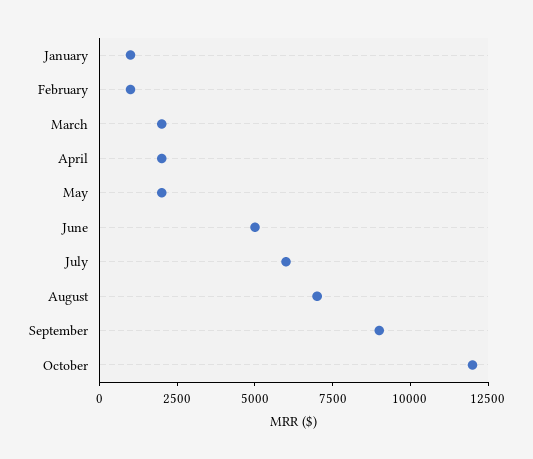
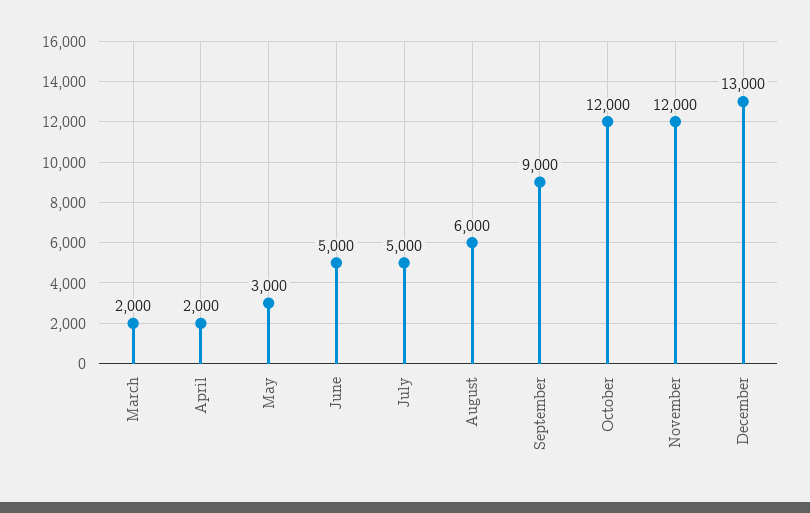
January: 1000 -> none
February: 1000 -> none
May: 2000 -> 3000
July: 6000 -> 5000
August: 7000 -> 6000
November: none -> 12000
December: none -> 13000

